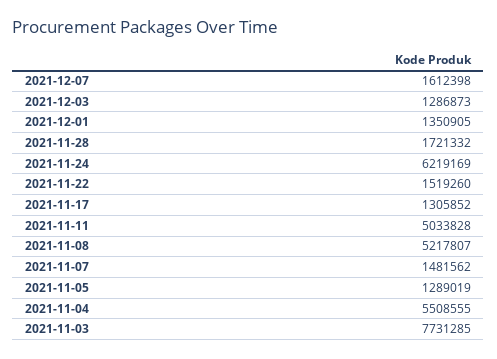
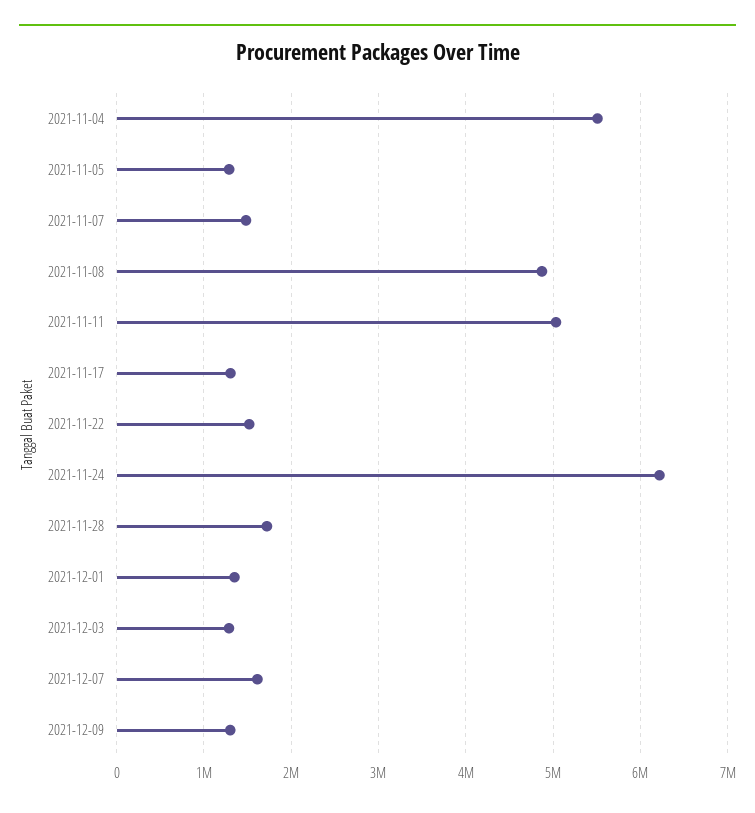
2021-11-08: 5217807 -> 4900000
2021-11-03: 7731285 -> none
2021-12-09: none -> 1300000

